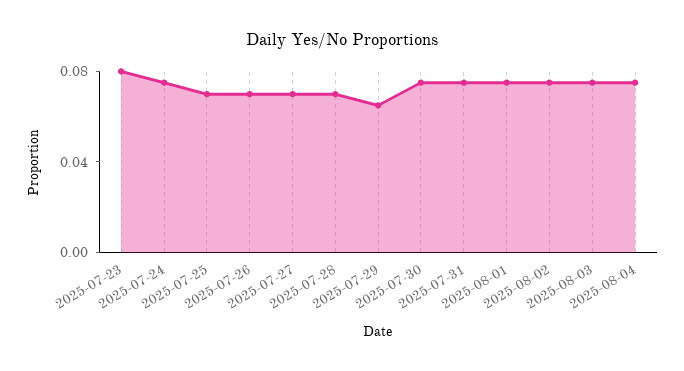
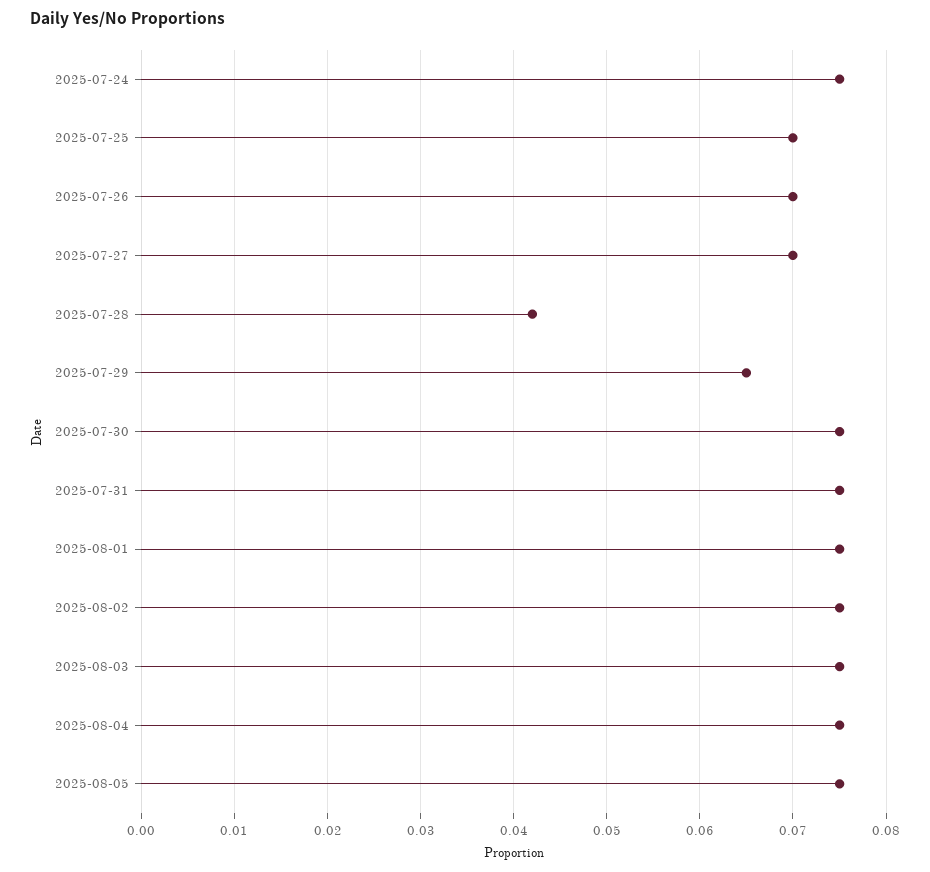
2025-07-23: 0.08 -> none
2025-07-28: 0.07 -> 0.042
2025-08-05: none -> 0.075

